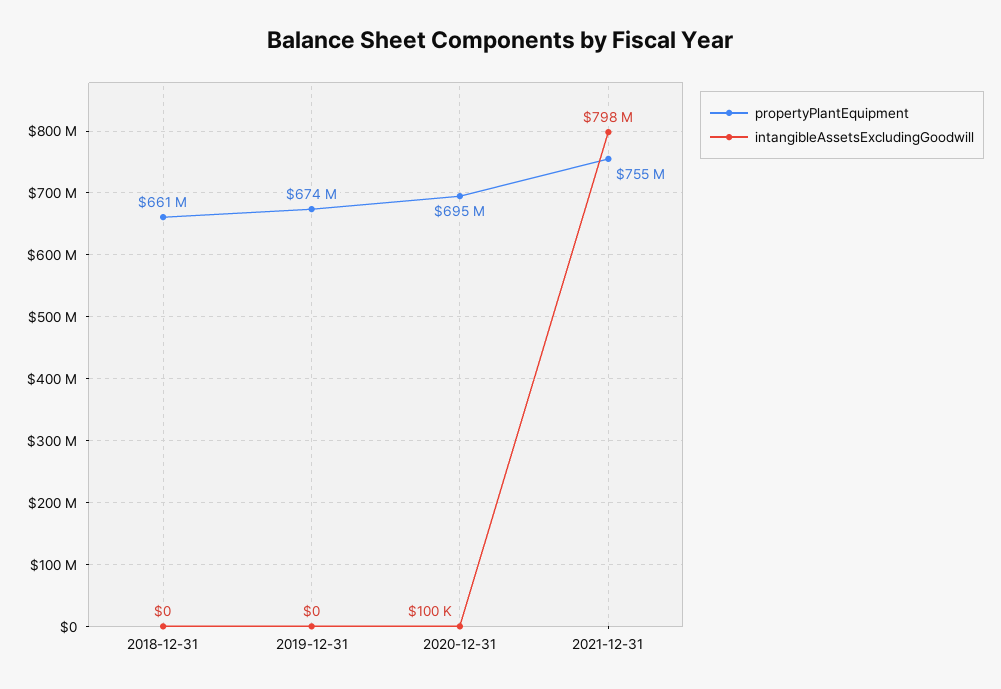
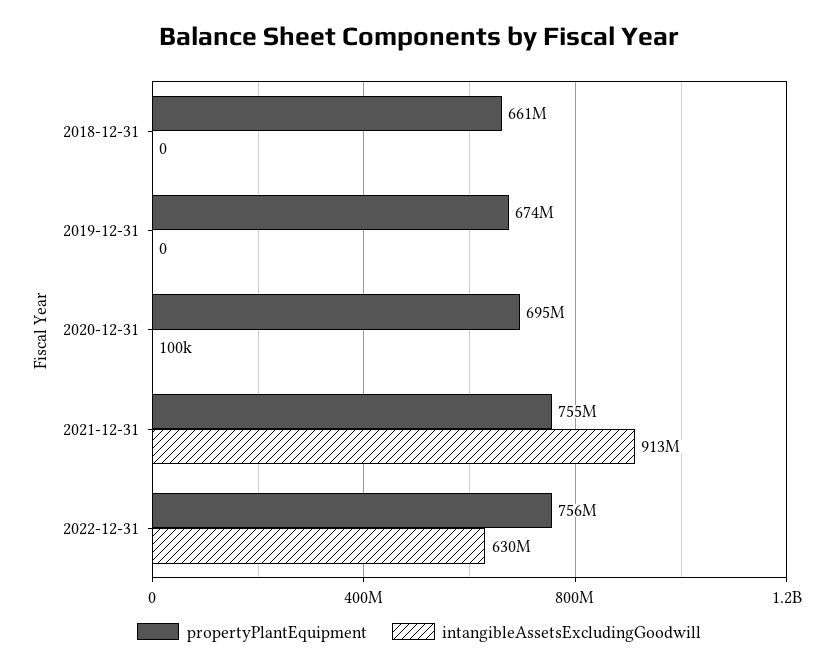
intangibleAssetsExcludingGoodwill, 2021-12-31: 798000000 -> 913000000
propertyPlantEquipment, 2022-12-31: none -> 756000000
intangibleAssetsExcludingGoodwill, 2022-12-31: none -> 630000000

